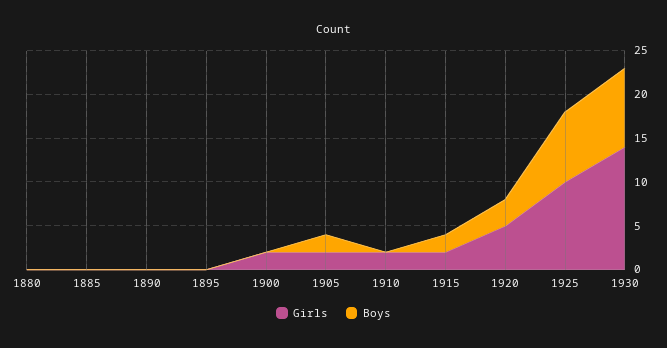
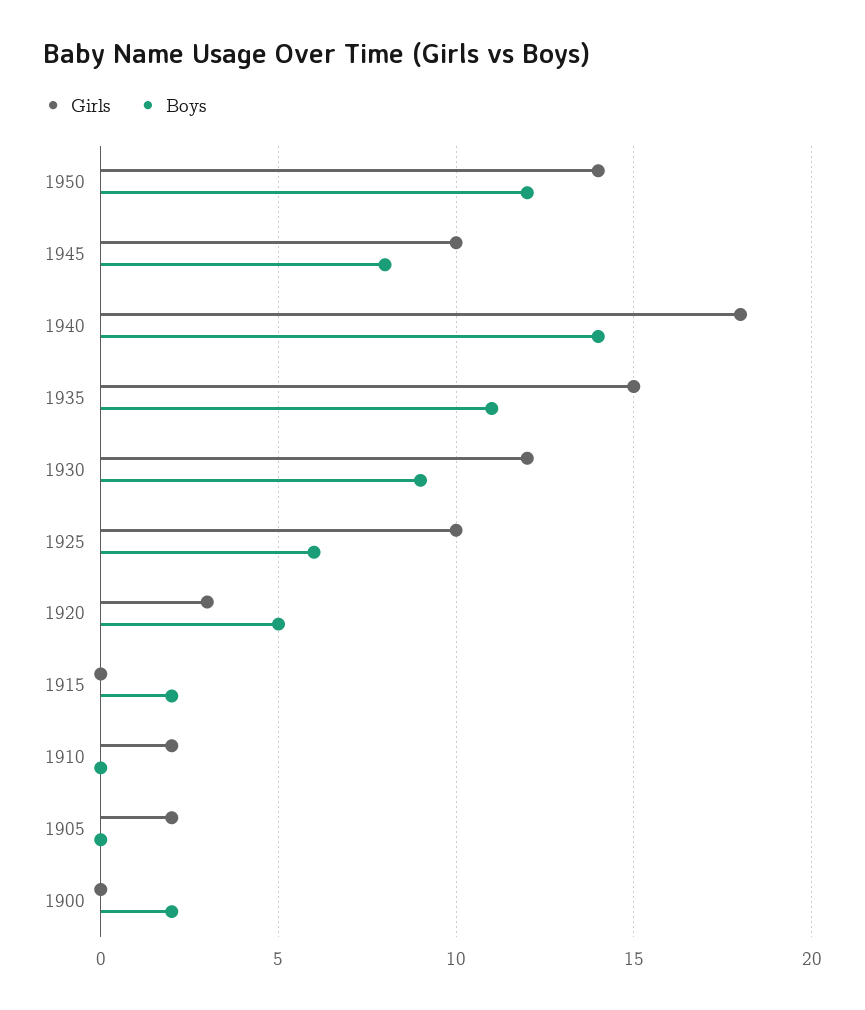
Girls, 1880: 0 -> none
Boys, 1880: 0 -> none
Girls, 1885: 0 -> none
Boys, 1885: 0 -> none
Girls, 1890: 0 -> none
Boys, 1890: 0 -> none
Girls, 1895: 0 -> none
Boys, 1895: 0 -> none
Girls, 1900: 2 -> 0
Boys, 1900: 0 -> 2
Boys, 1905: 2 -> 0
Girls, 1915: 2 -> 0
Girls, 1920: 5 -> 3
Boys, 1920: 3 -> 5
Boys, 1925: 8 -> 6
Girls, 1930: 14 -> 12
Girls, 1950: none -> 14
Boys, 1950: none -> 12
Girls, 1945: none -> 10
Boys, 1945: none -> 8
Girls, 1940: none -> 18
Boys, 1940: none -> 14
Girls, 1935: none -> 15
Boys, 1935: none -> 11

